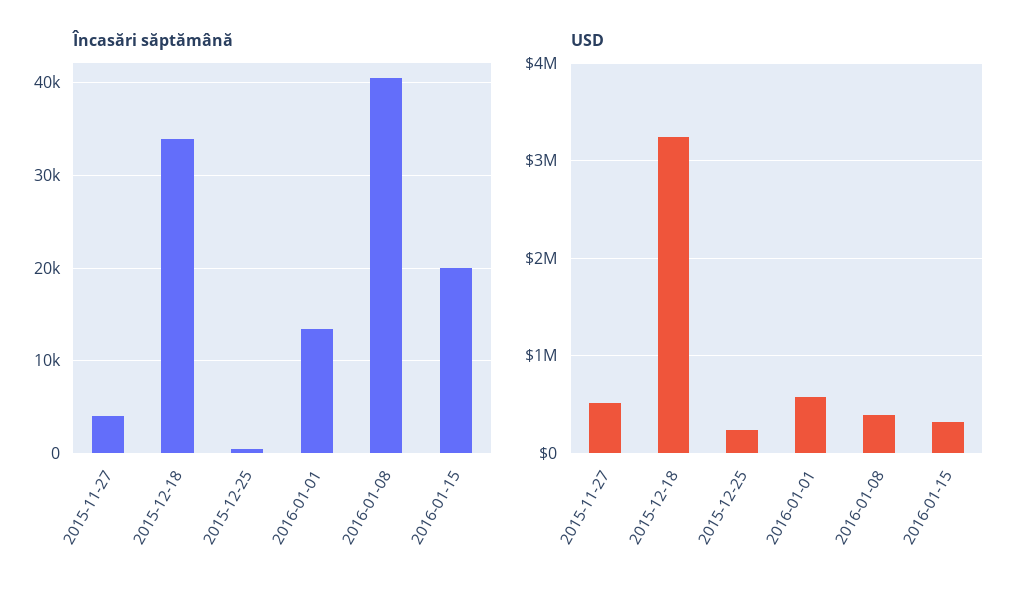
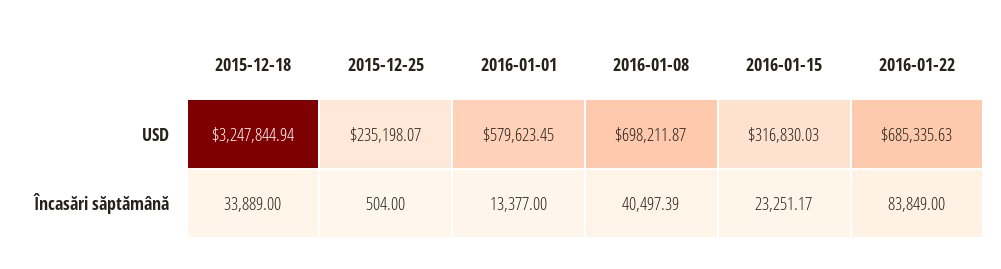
Încasări săptămână, 2015-11-27: 4000 -> none
Încasări săptămână, 2016-01-15: 20000 -> 23251.17
USD, 2015-11-27: 500000 -> none
USD, 2016-01-08: 400000 -> 698211.87
USD, 2016-01-22: none -> 685335.63
Încasări săptămână, 2016-01-22: none -> 83849

